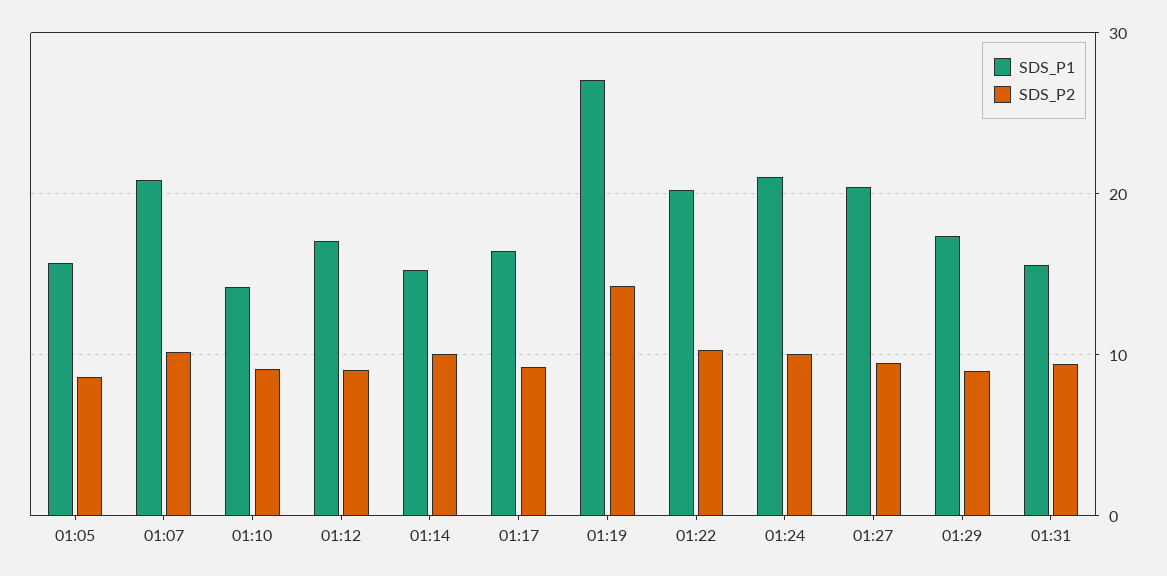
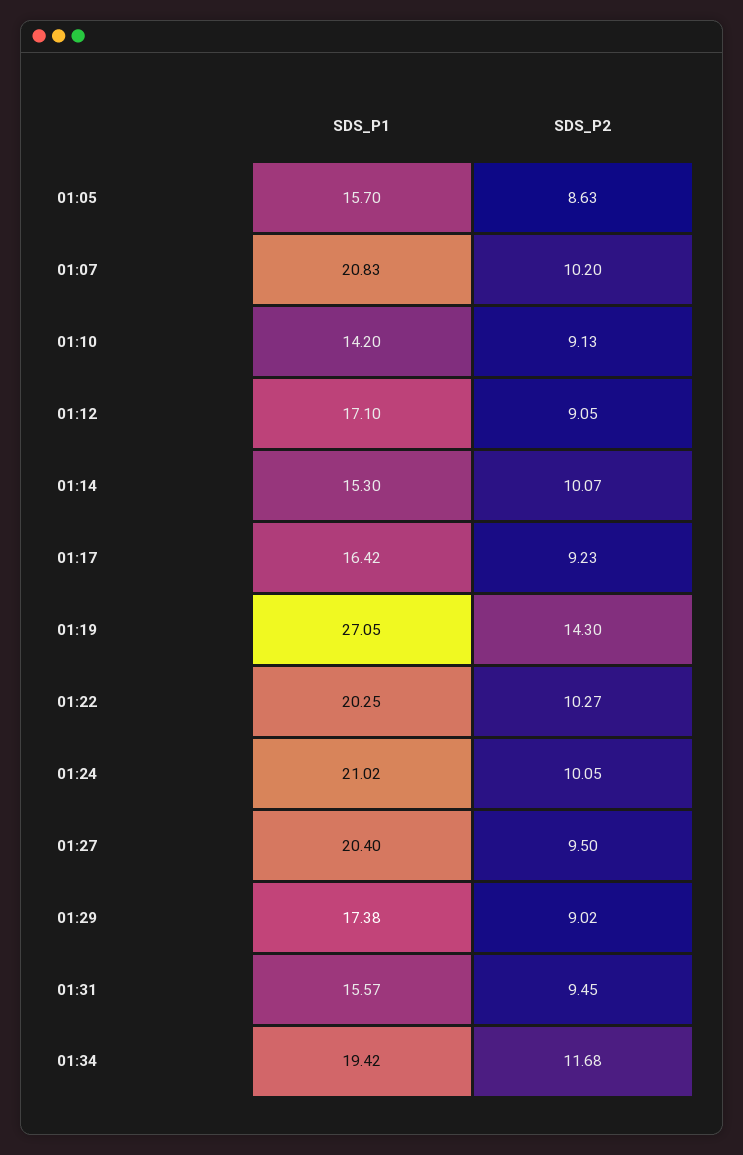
SDS_P1, 01:34: none -> 19.42
SDS_P2, 01:34: none -> 11.68

